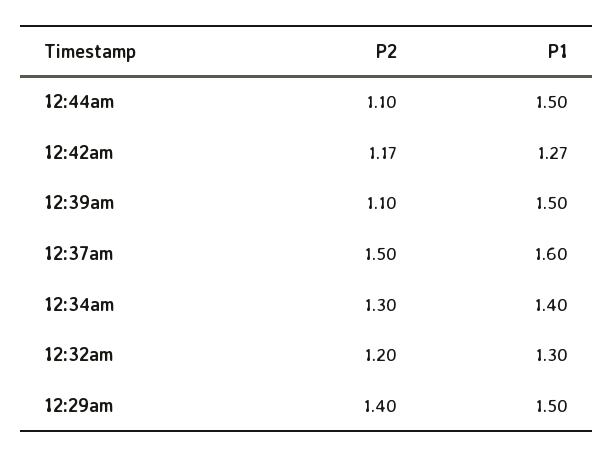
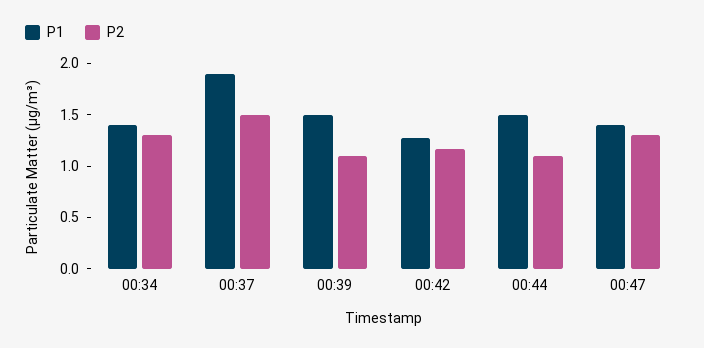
P1, 12:37am: 1.6 -> 1.9
P2, 12:32am: 1.2 -> none
P1, 12:32am: 1.3 -> none
P2, 12:29am: 1.4 -> none
P1, 12:29am: 1.5 -> none
P1, 00:47: none -> 1.4
P2, 00:47: none -> 1.3

